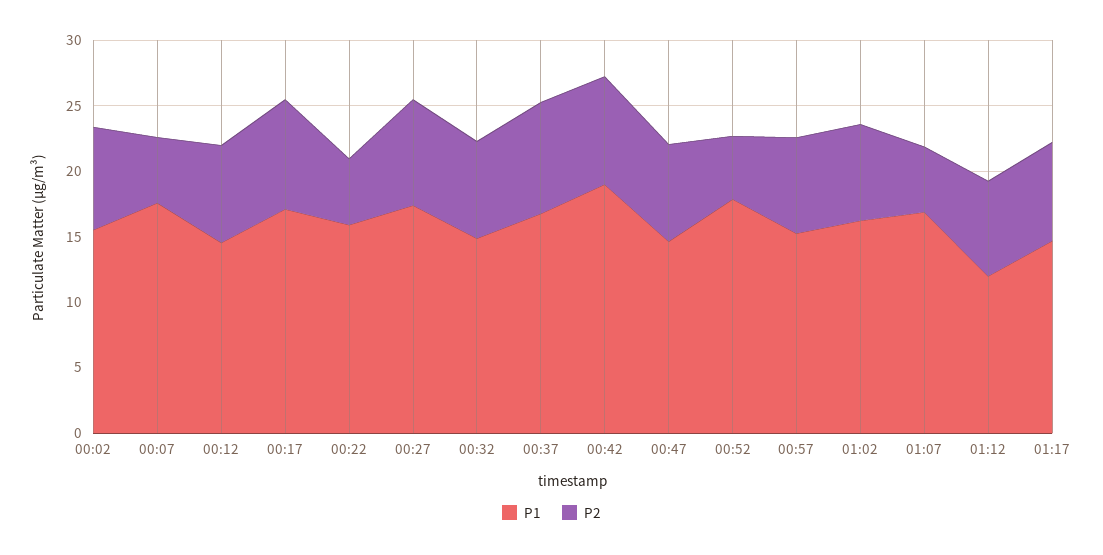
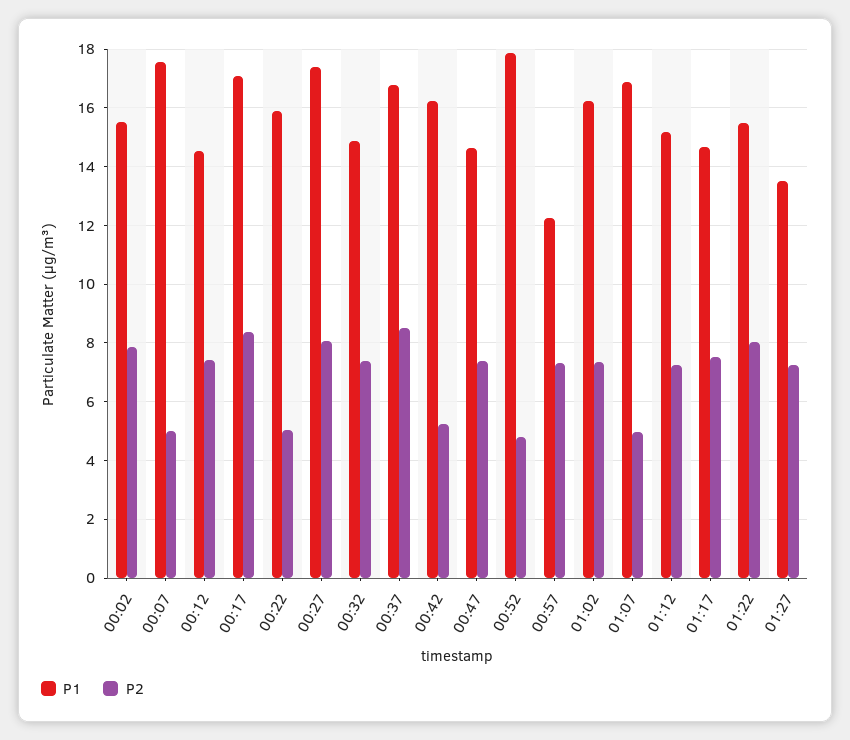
P1, 00:42: 19 -> 16.25
P2, 00:42: 8 -> 5.25
P1, 00:57: 15 -> 12.25
P1, 01:12: 12 -> 15.25
P1, 01:22: none -> 15.5
P2, 01:22: none -> 8
P1, 01:27: none -> 13.5
P2, 01:27: none -> 7.25

